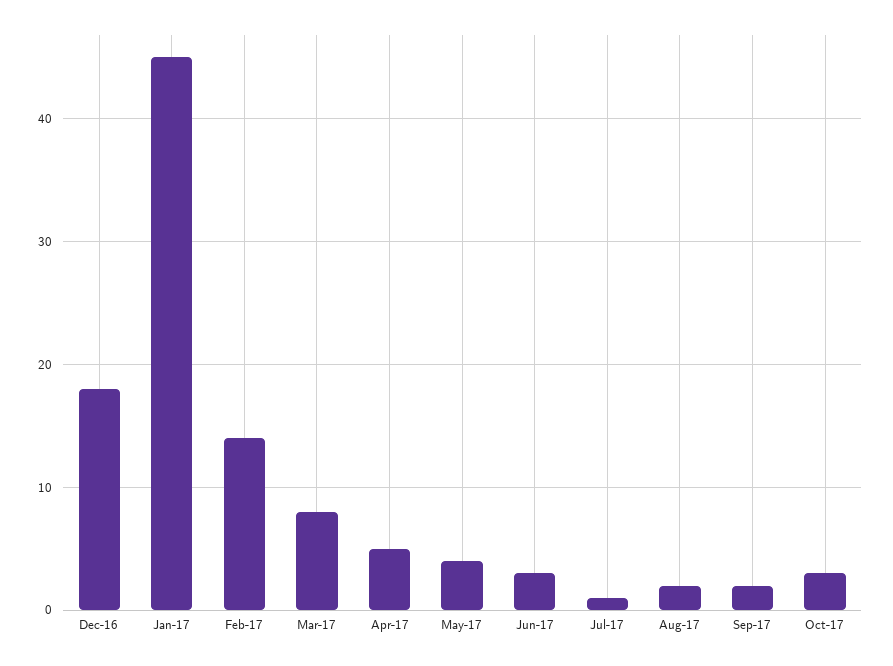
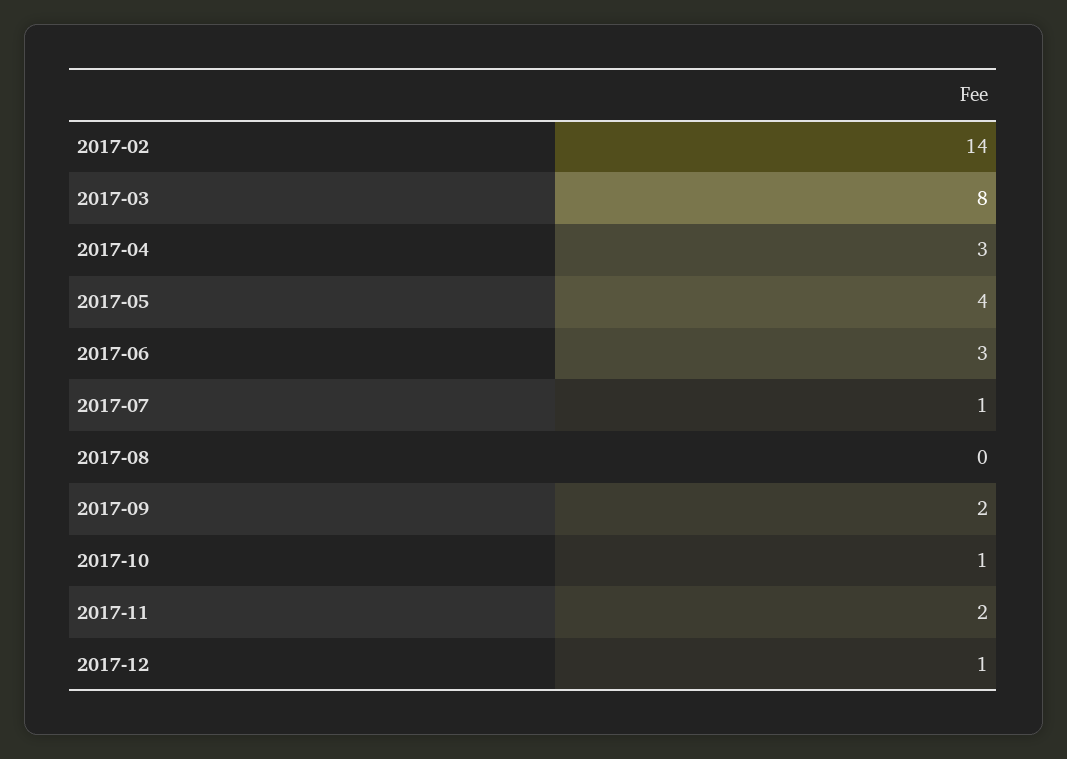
Dec-16: 18 -> none
Jan-17: 45 -> none
Apr-17: 5 -> 3
Aug-17: 2 -> 0
Oct-17: 3 -> 1
2017-11: none -> 2
2017-12: none -> 1

